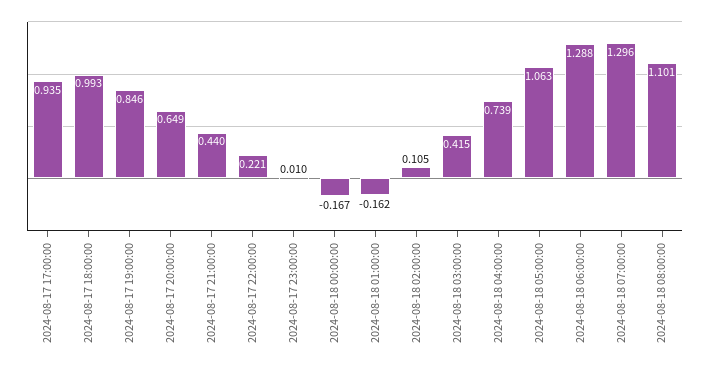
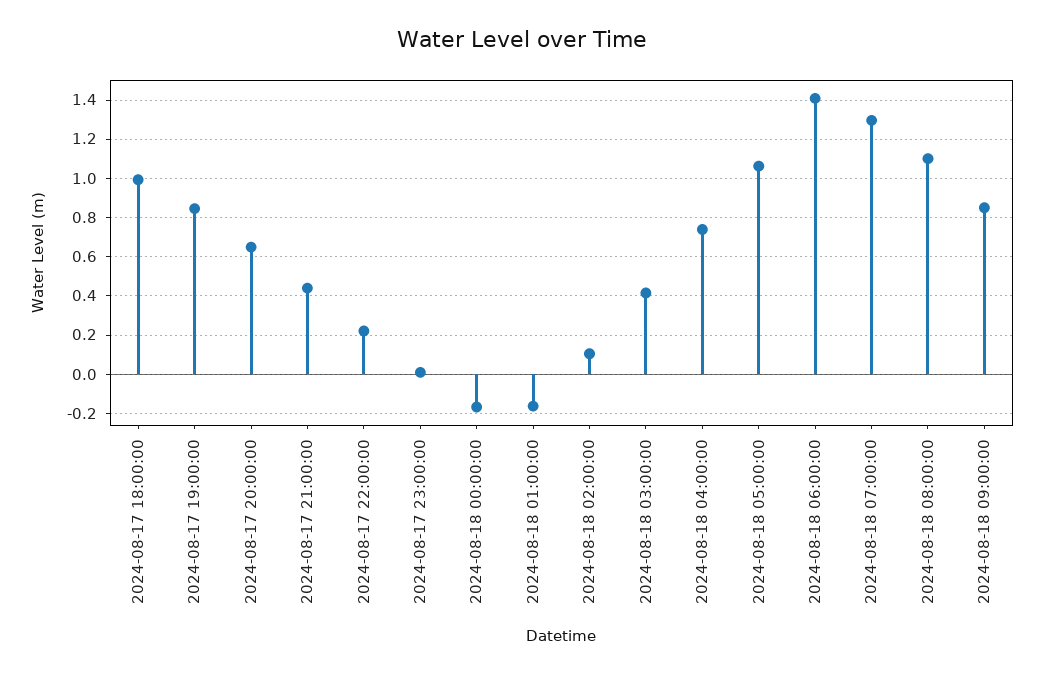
2024-08-17 17:00:00: 0.935 -> none
2024-08-18 06:00:00: 1.288 -> 1.4
2024-08-18 09:00:00: none -> 0.85

